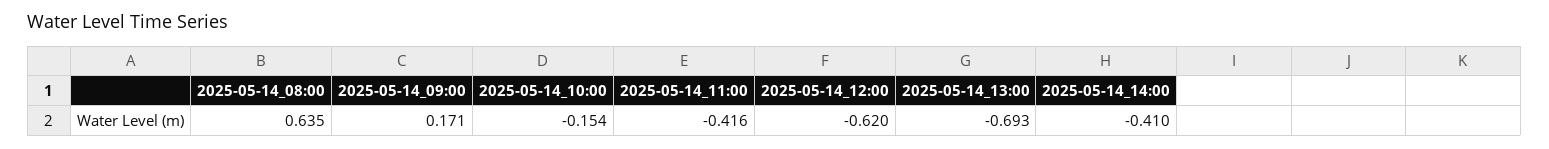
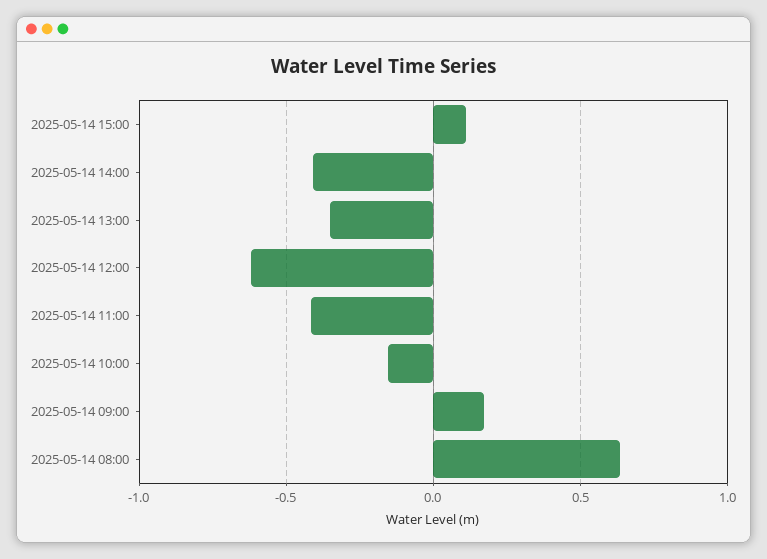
2025-05-14_13:00: -0.693 -> -0.35
2025-05-14 15:00: none -> 0.1

